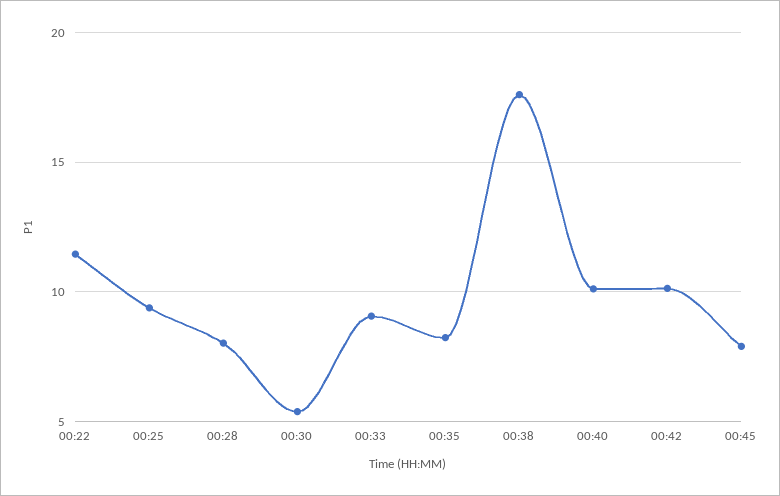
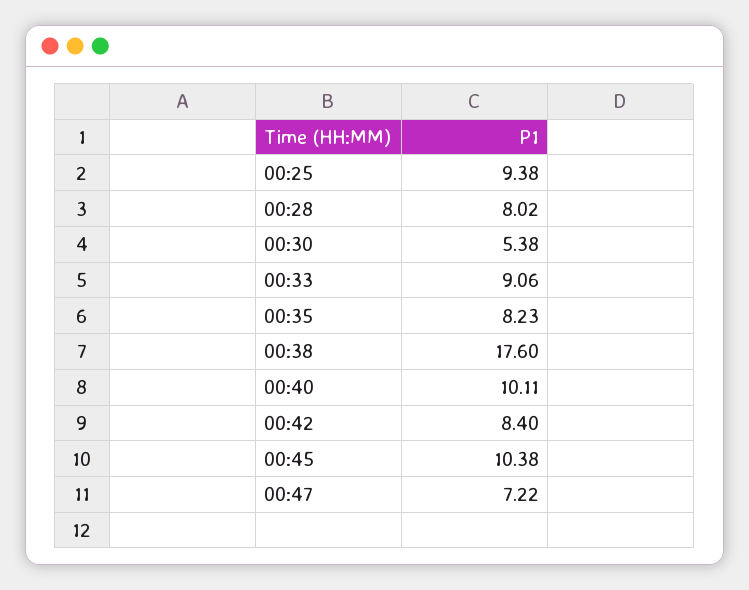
00:22: 11.5 -> none
00:42: 10 -> 8.4
00:45: 8 -> 10.38
00:47: none -> 7.22

